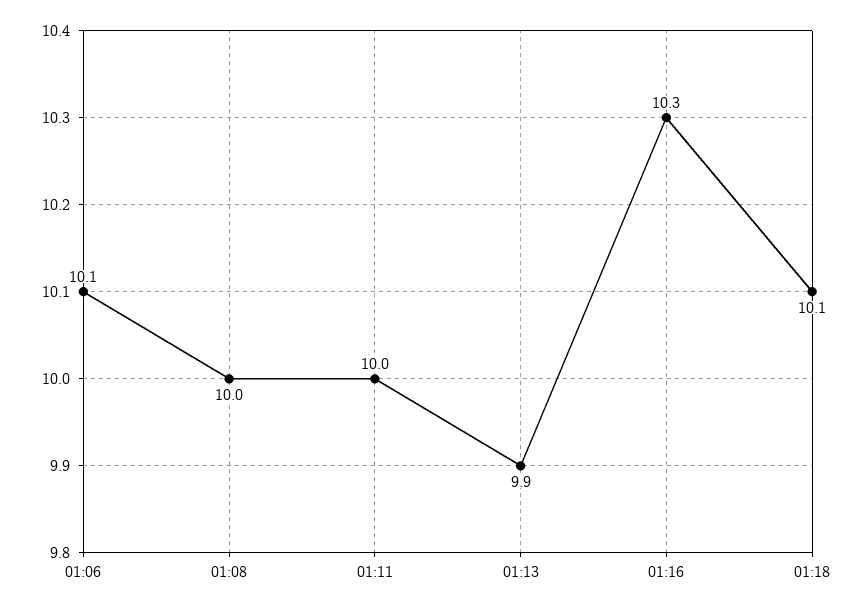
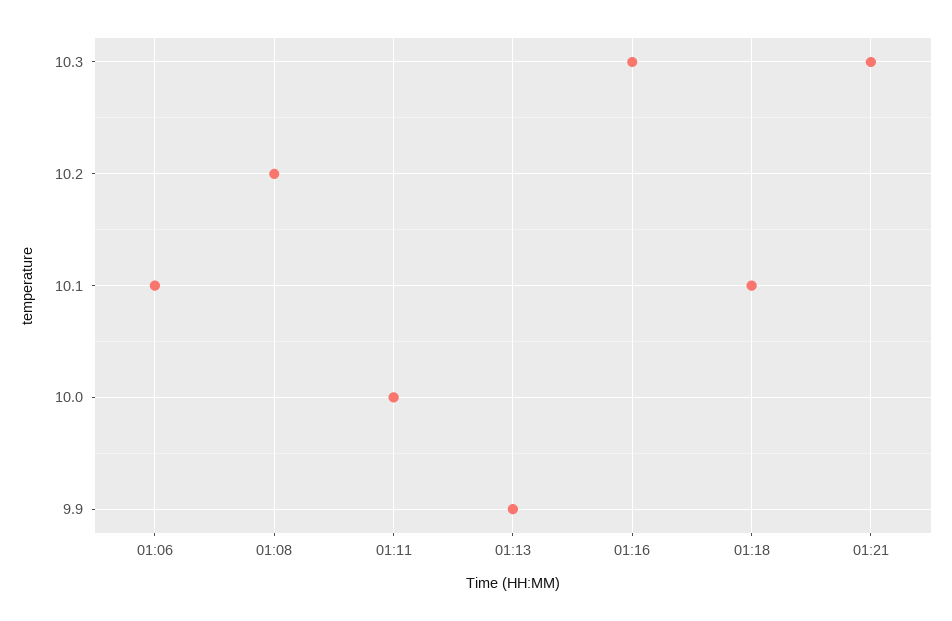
01:08: 10 -> 10.2
01:21: none -> 10.3

